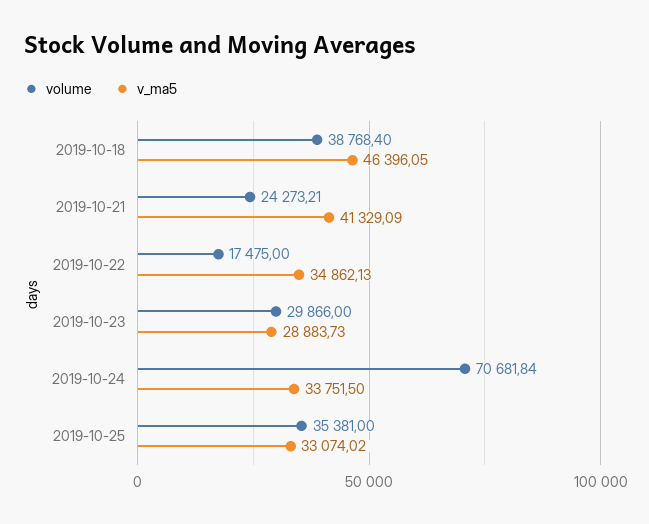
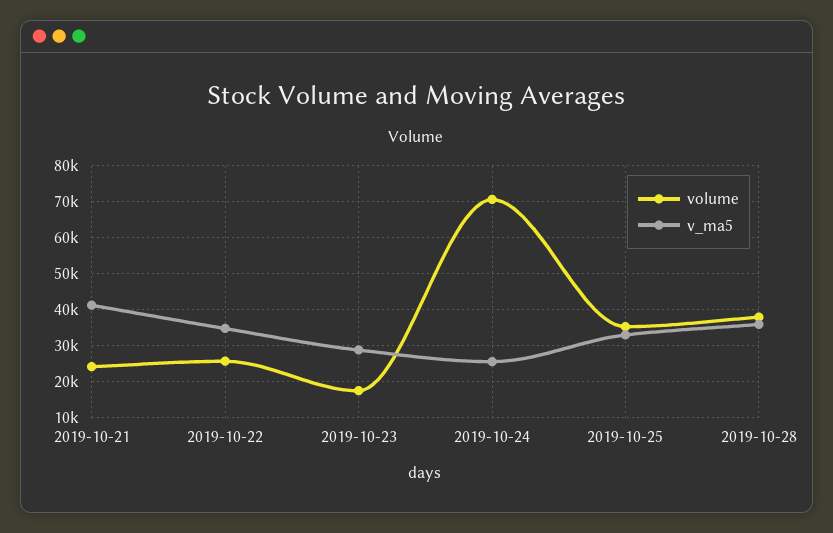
volume, 2019-10-18: 38768.4 -> none
v_ma5, 2019-10-18: 46396.05 -> none
volume, 2019-10-22: 17475 -> 26000
volume, 2019-10-23: 29866 -> 18000
v_ma5, 2019-10-24: 33751.5 -> 26000
volume, 2019-10-28: none -> 38000
v_ma5, 2019-10-28: none -> 36000

